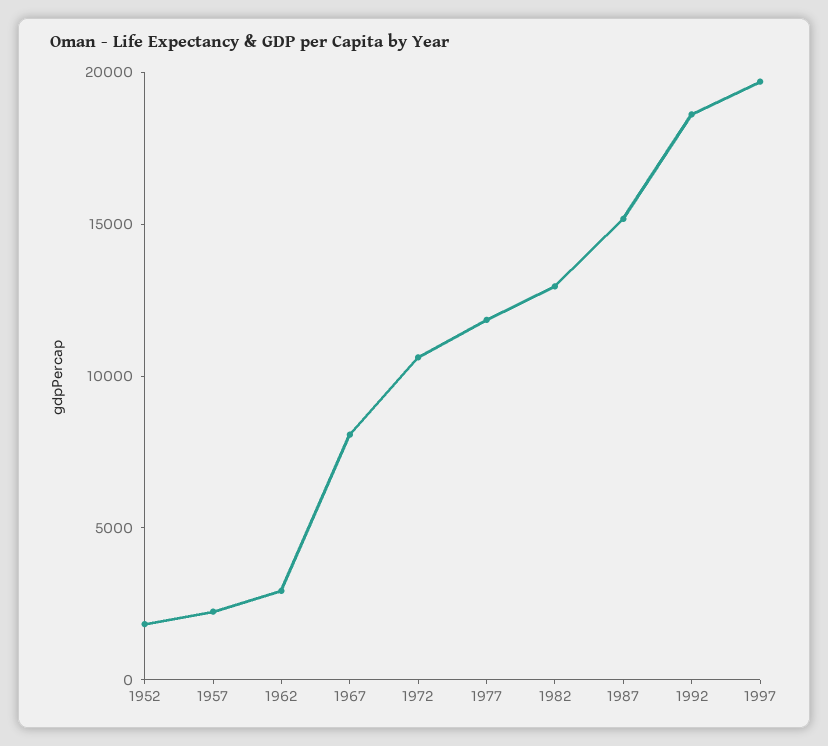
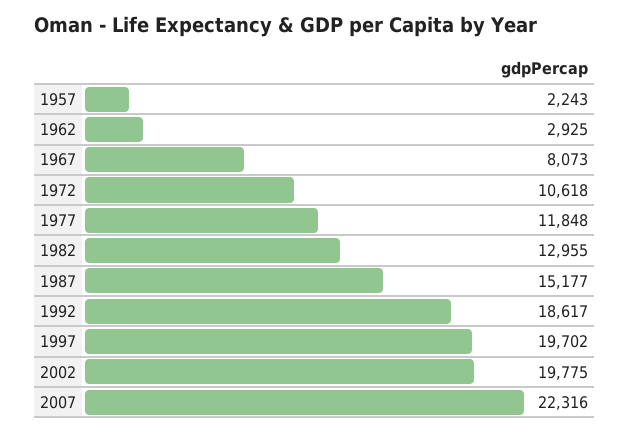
1952: 2000 -> none
2002: none -> 19775
2007: none -> 22316

